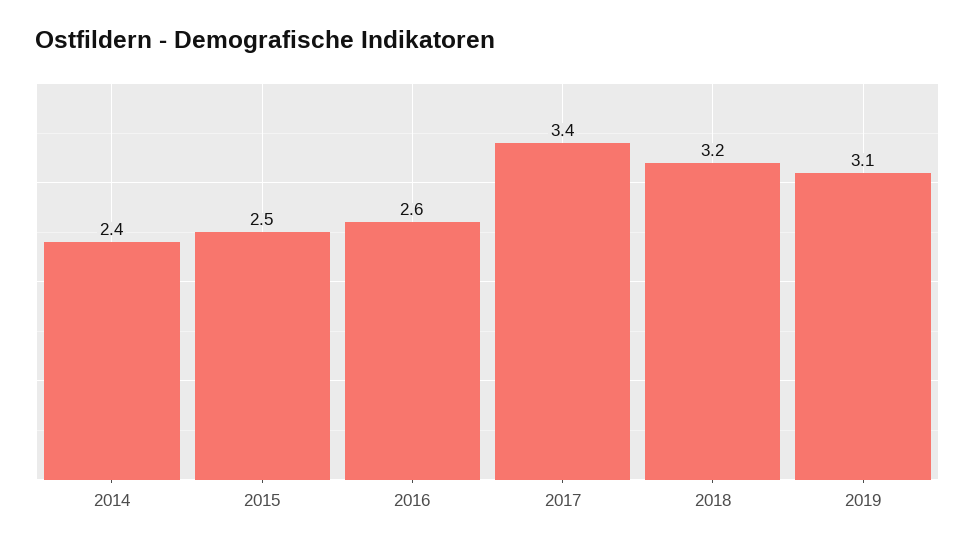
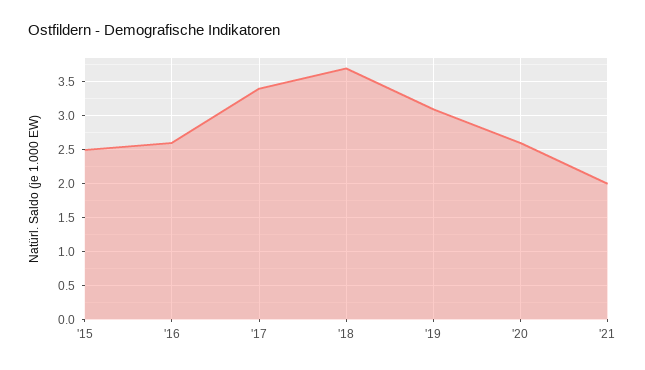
2014: 2.4 -> none
2018: 3.2 -> 3.7
'20: none -> 2.6
'21: none -> 2

